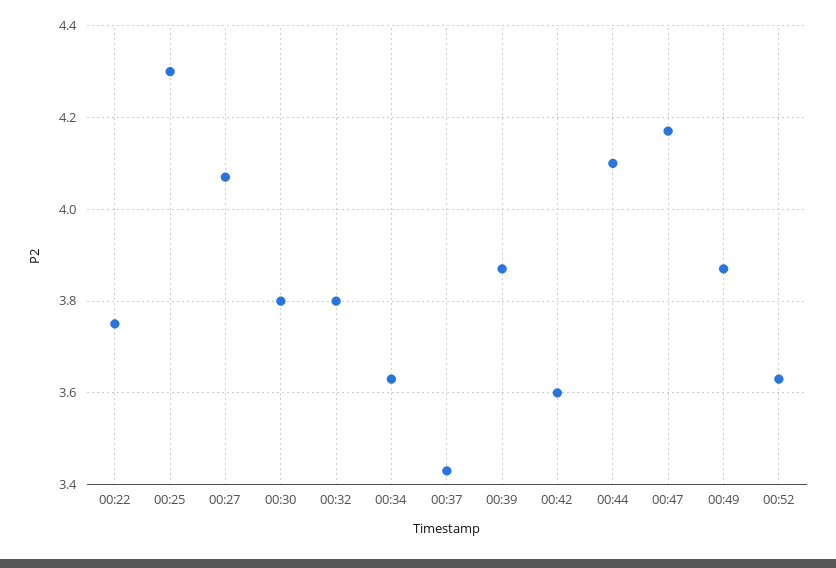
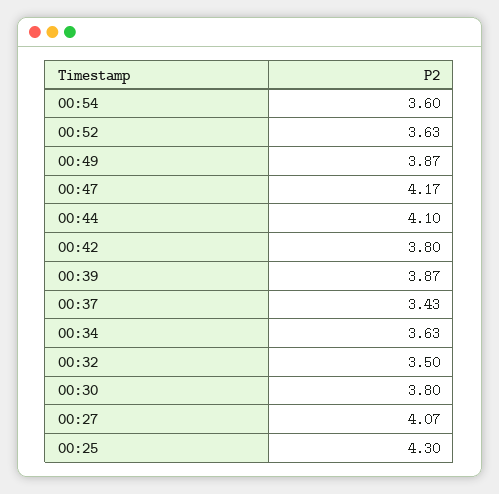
00:22: 3.75 -> none
00:32: 3.8 -> 3.5
00:42: 3.6 -> 3.8
00:54: none -> 3.6

